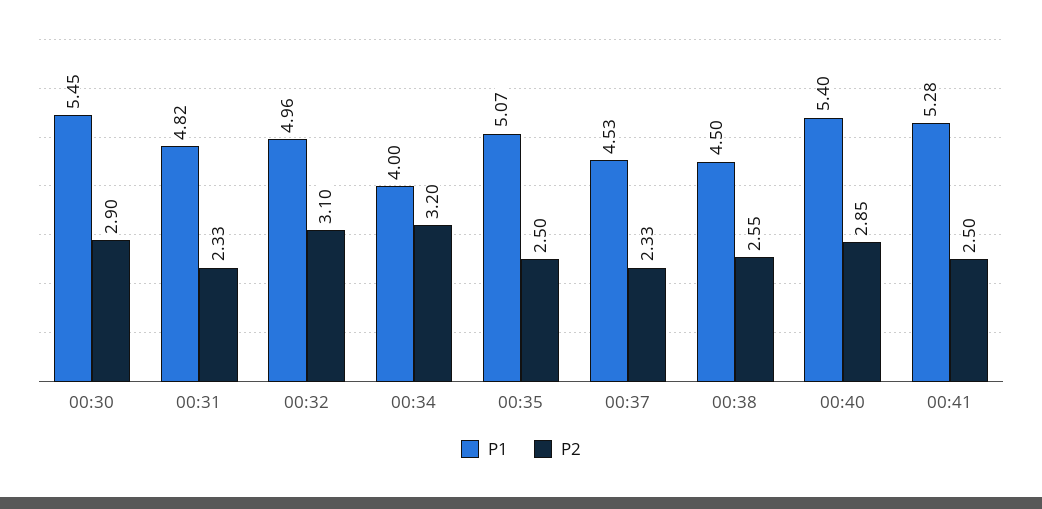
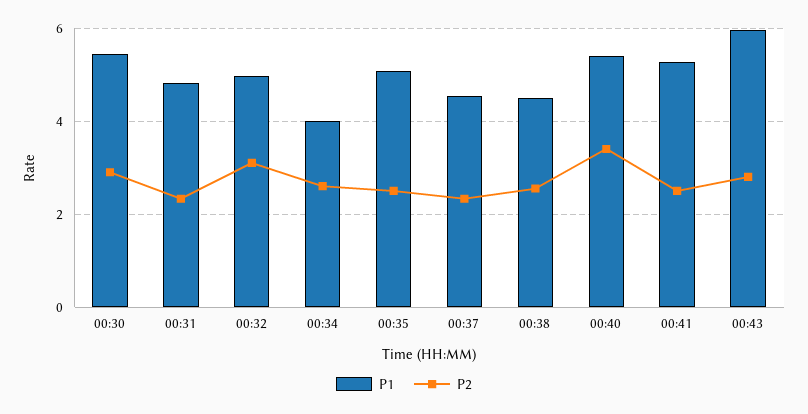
P2, 00:34: 3.2 -> 2.6
P2, 00:40: 2.85 -> 3.4
P1, 00:43: none -> 6
P2, 00:43: none -> 2.8

